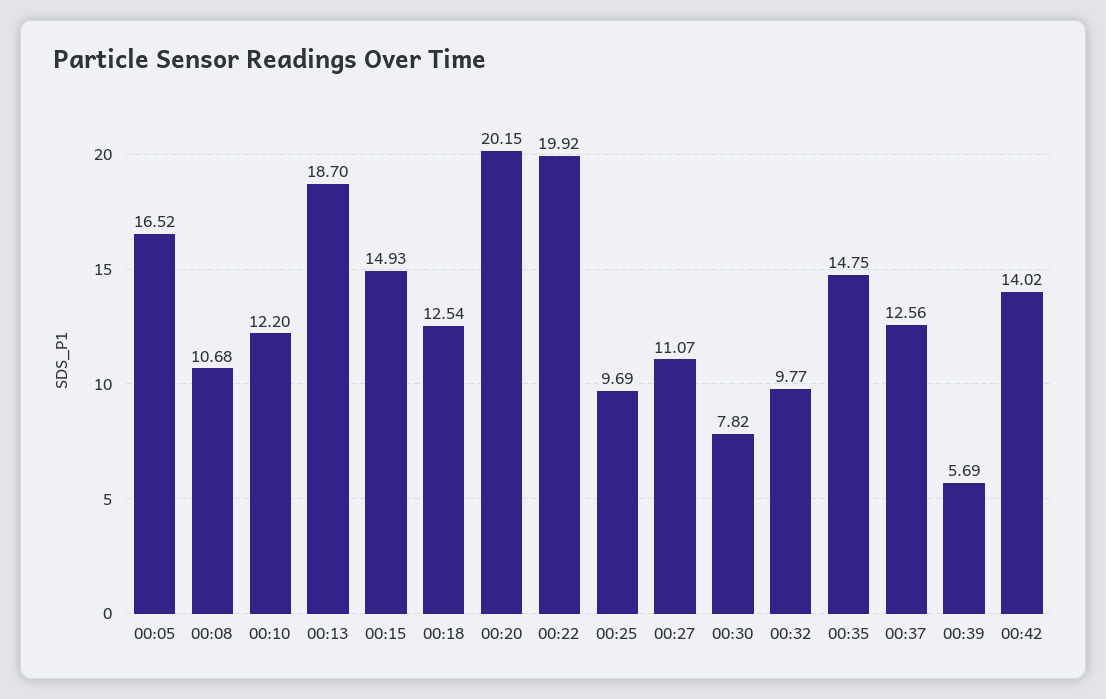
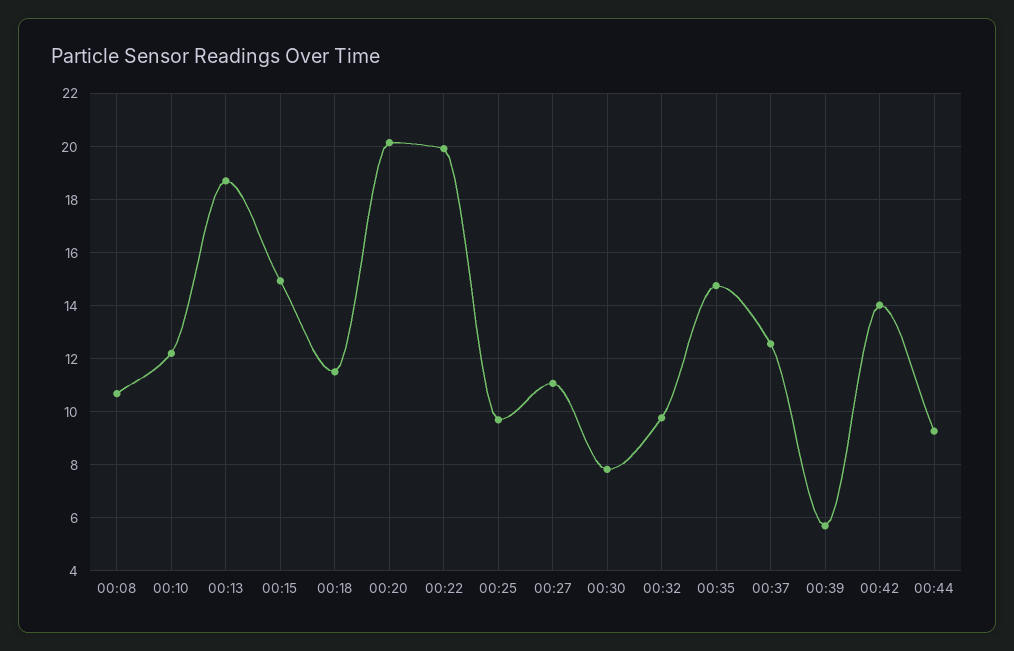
00:05: 16.52 -> none
00:18: 12.54 -> 11.5
00:44: none -> 9.25

